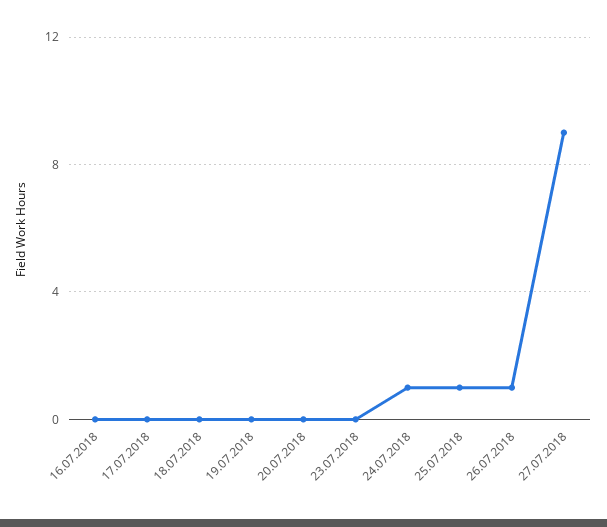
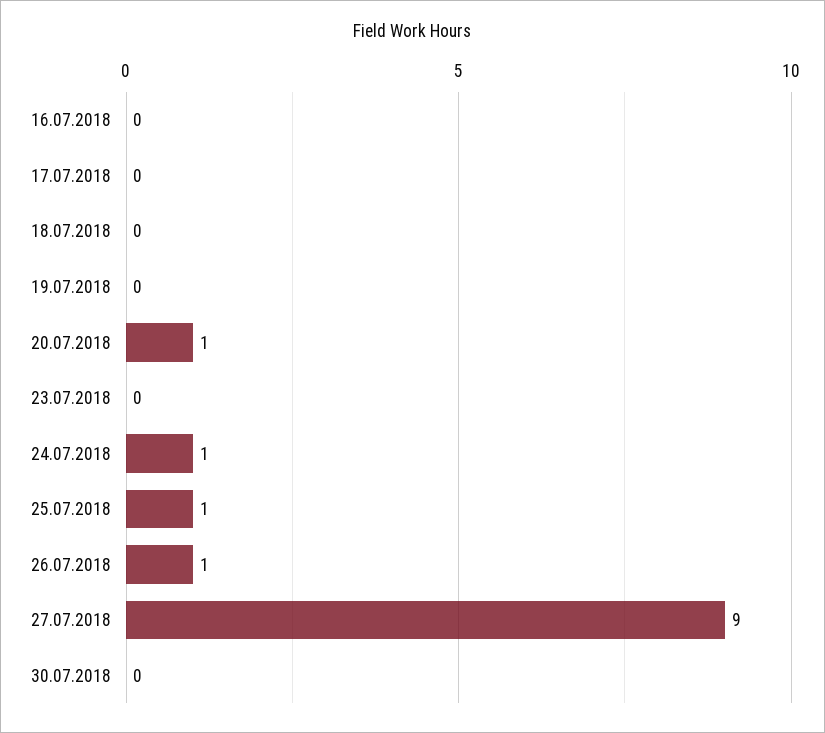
20.07.2018: 0 -> 1
30.07.2018: none -> 0

